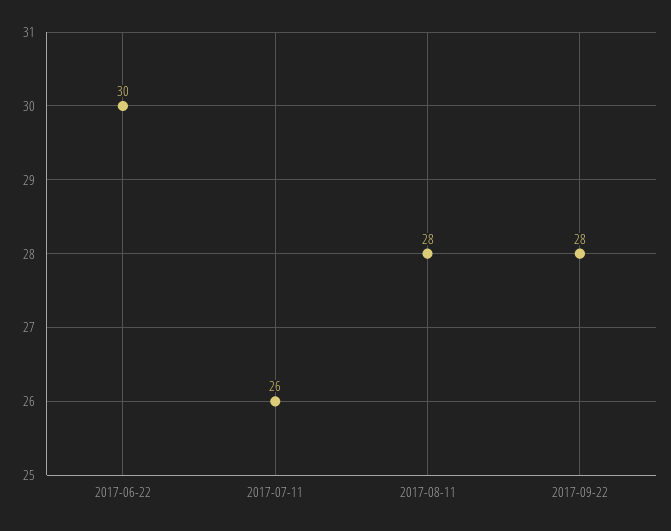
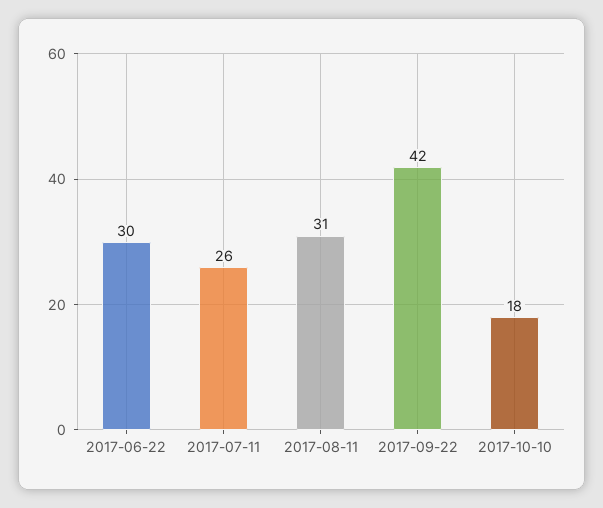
2017-08-11: 28 -> 31
2017-09-22: 28 -> 42
2017-10-10: none -> 18

